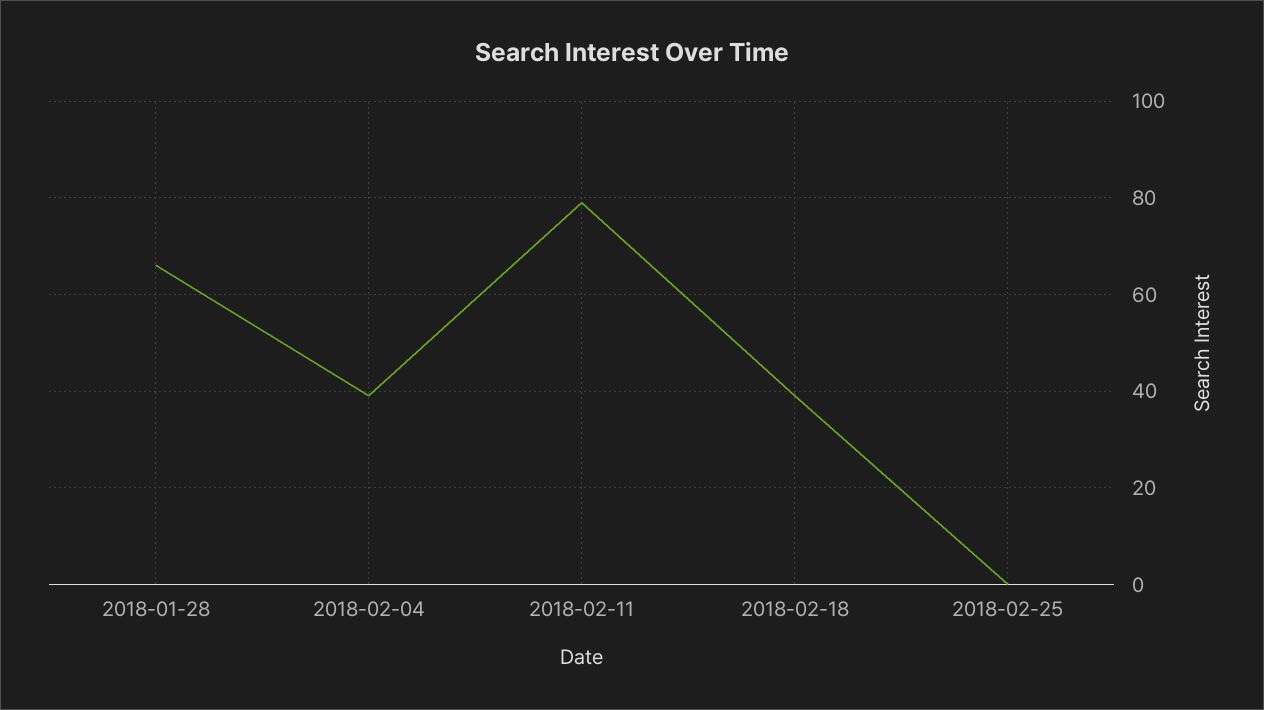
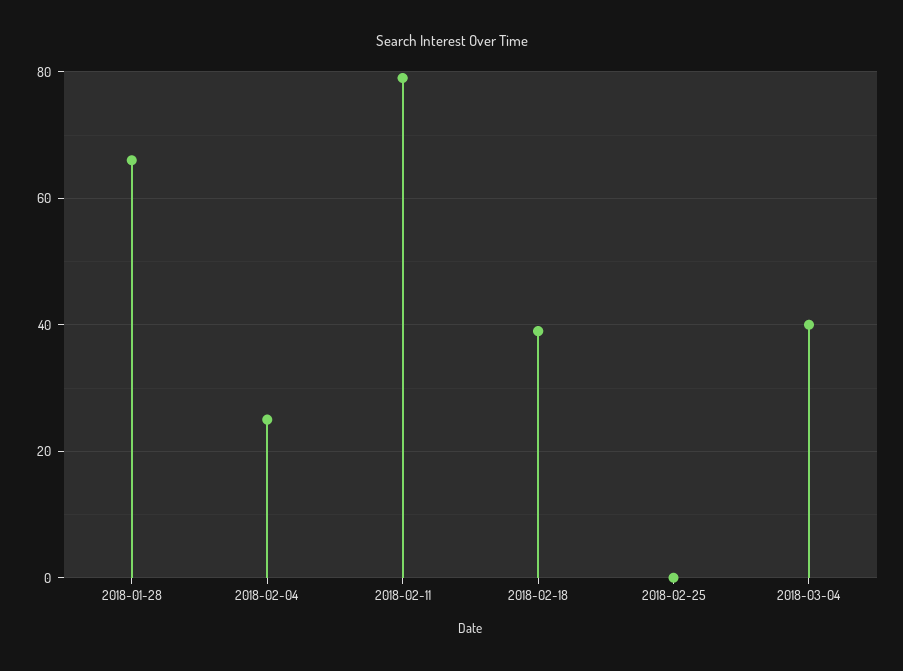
2018-02-04: 40 -> 25
2018-03-04: none -> 40

